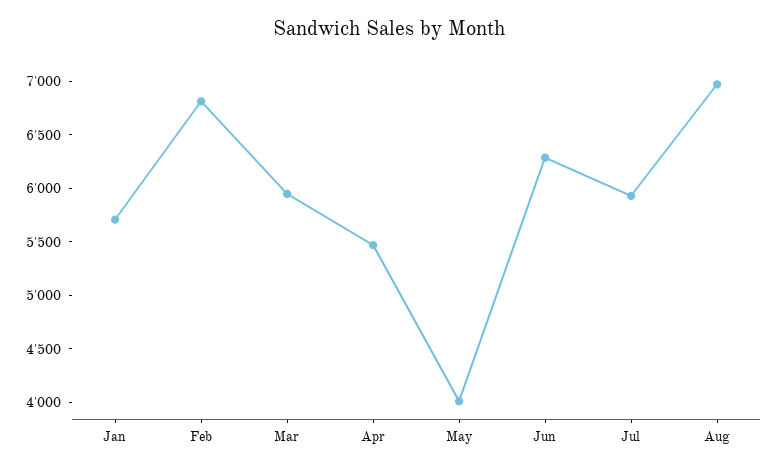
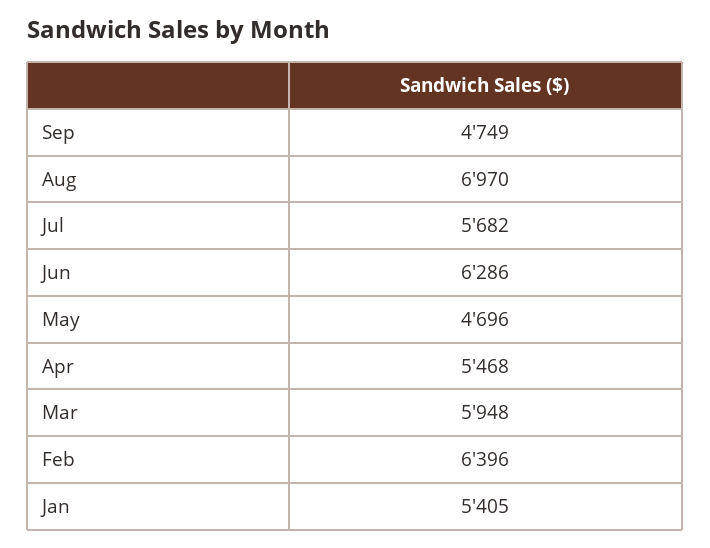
Jan: 5700 -> 5405
Feb: 6800 -> 6396
May: 4000 -> 4696
Jul: 5900 -> 5682
Sep: none -> 4749

